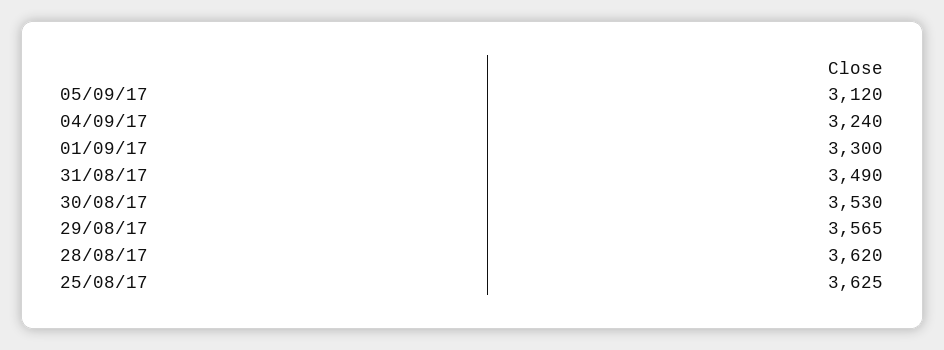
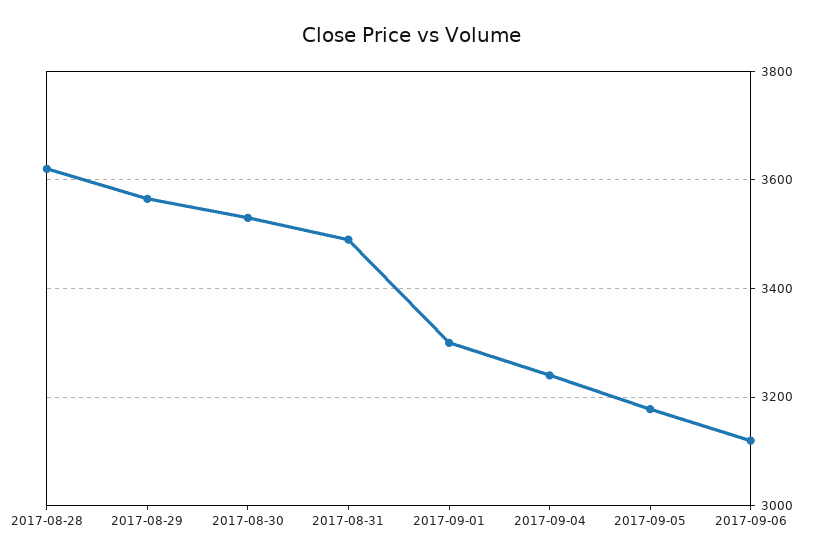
05/09/17: 3120 -> 3180
25/08/17: 3625 -> none
2017-09-06: none -> 3120

